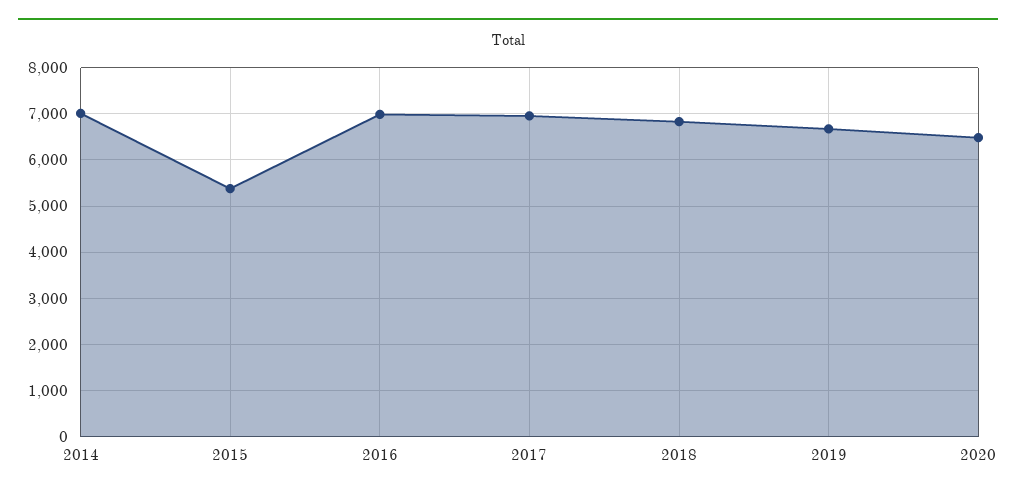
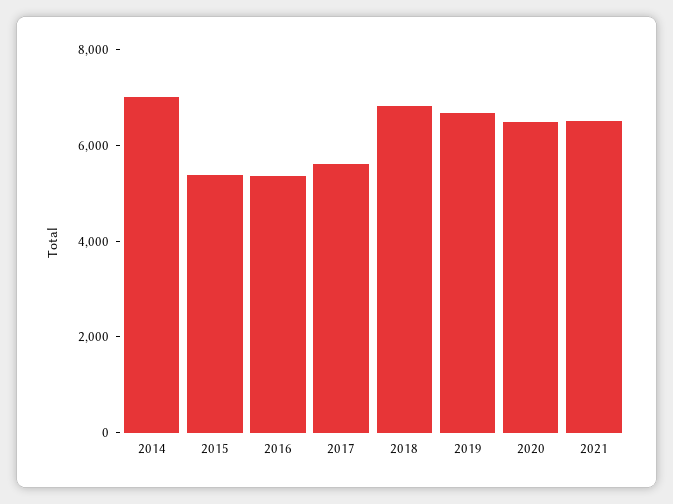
2016: 7000 -> 5500
2017: 7000 -> 5500
2021: none -> 6500

